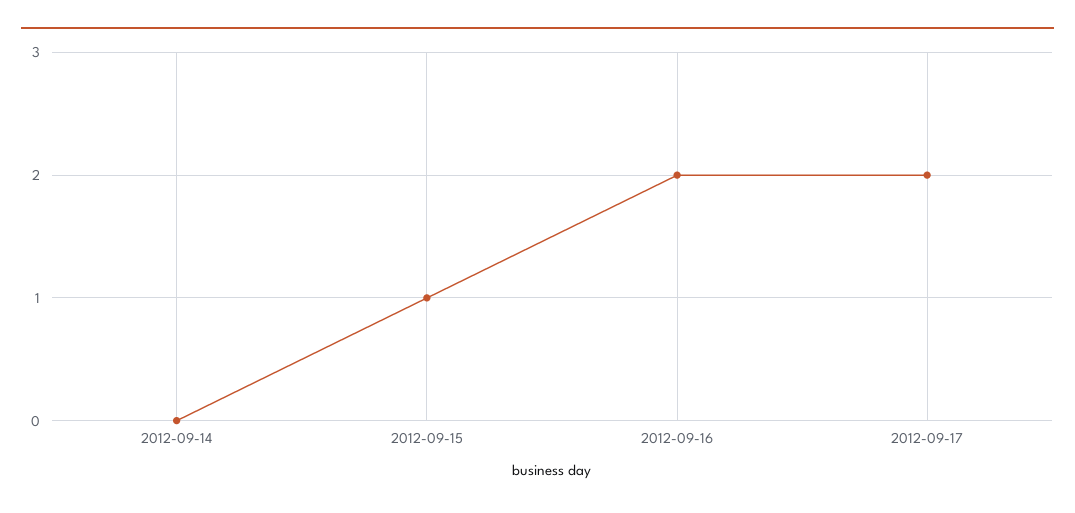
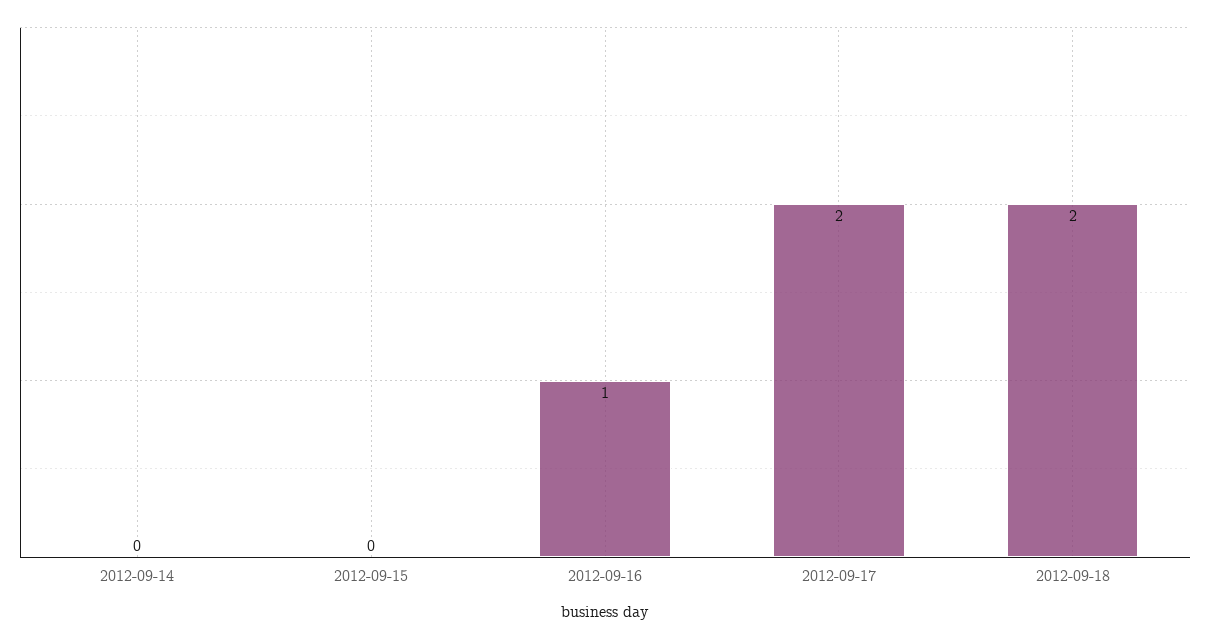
2012-09-15: 1 -> 0
2012-09-16: 2 -> 1
2012-09-18: none -> 2

